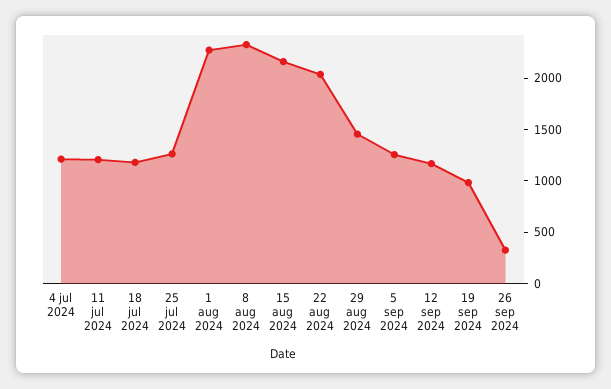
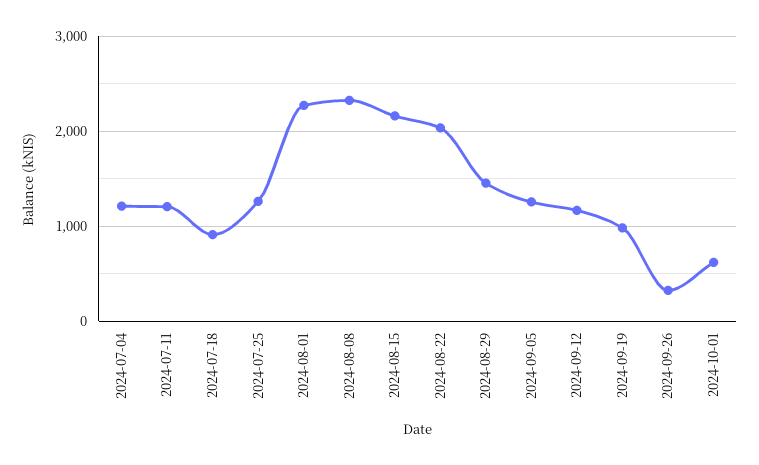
18 jul 2024: 1200 -> 900
2024-10-01: none -> 600

